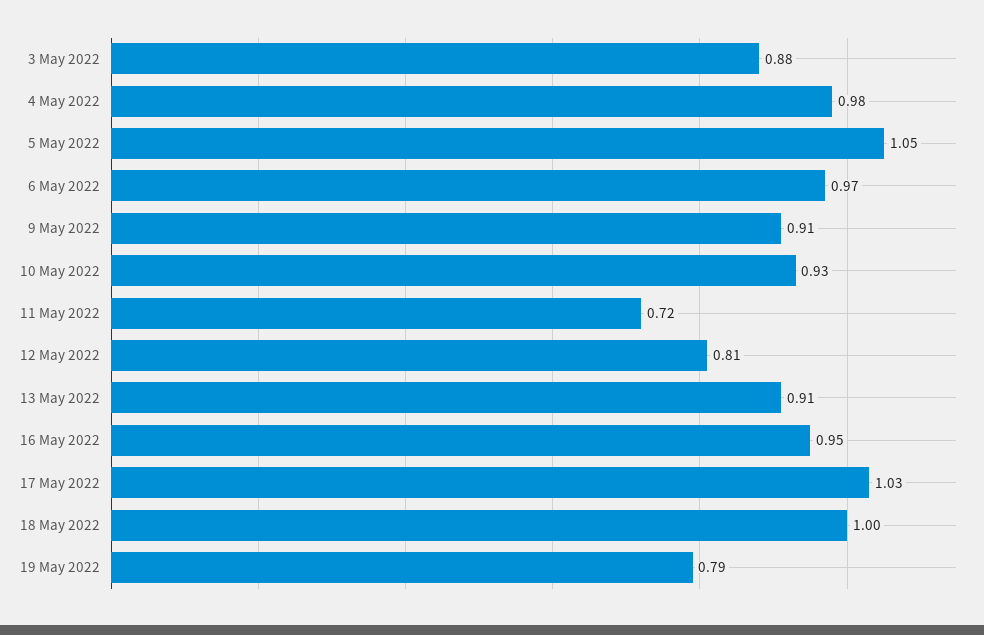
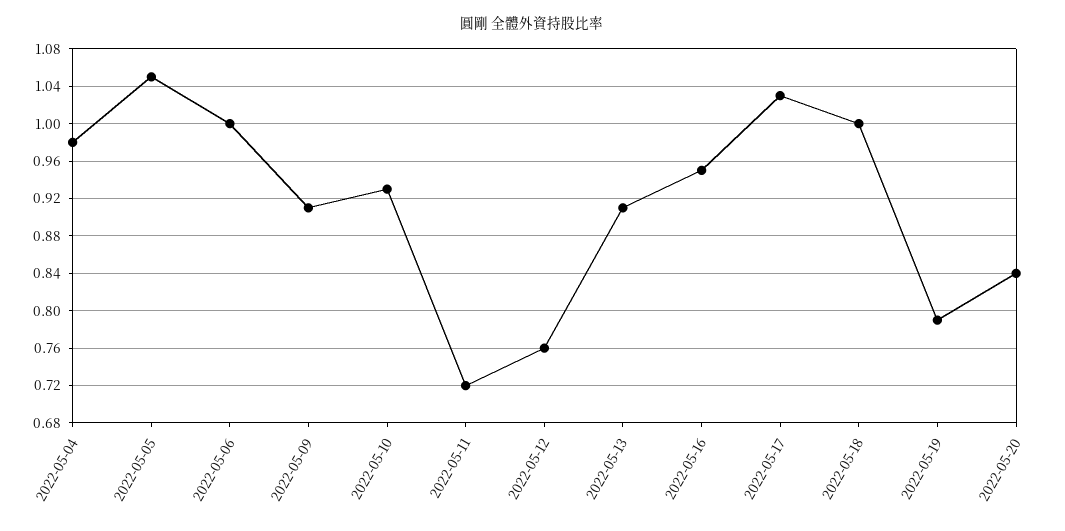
3 May 2022: 0.88 -> none
6 May 2022: 0.97 -> 1
12 May 2022: 0.81 -> 0.76
2022-05-20: none -> 0.84

